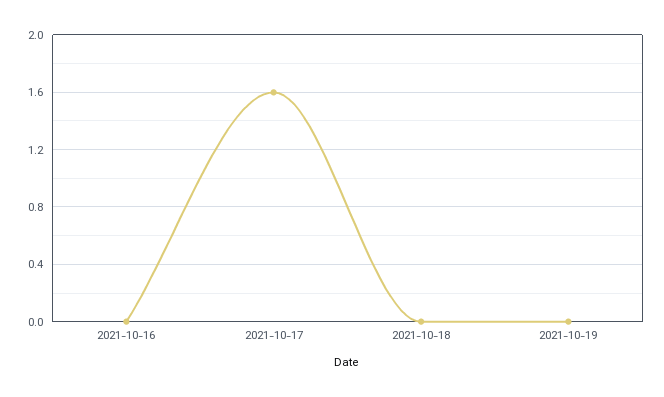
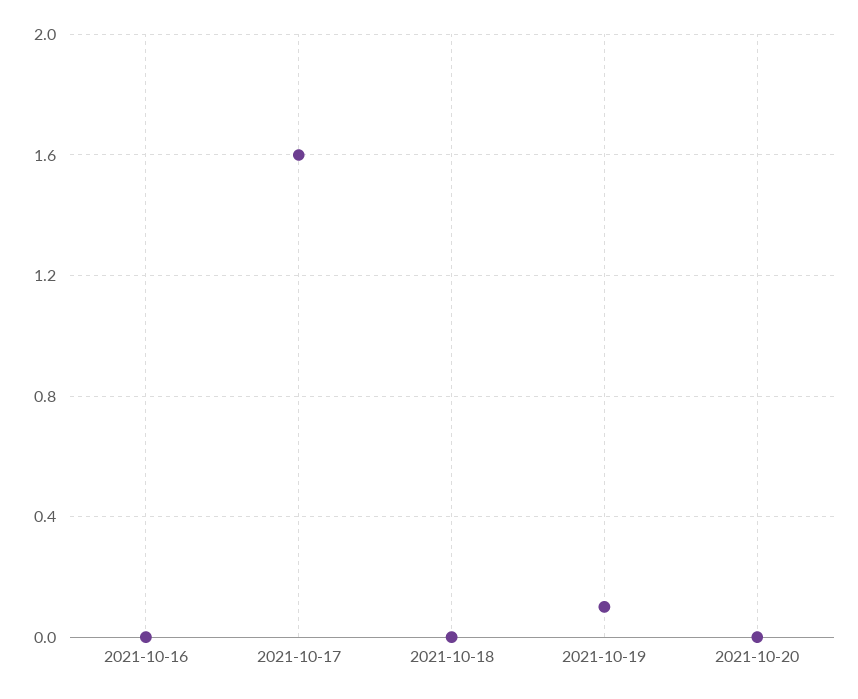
2021-10-19: 0 -> 0.1
2021-10-20: none -> 0

